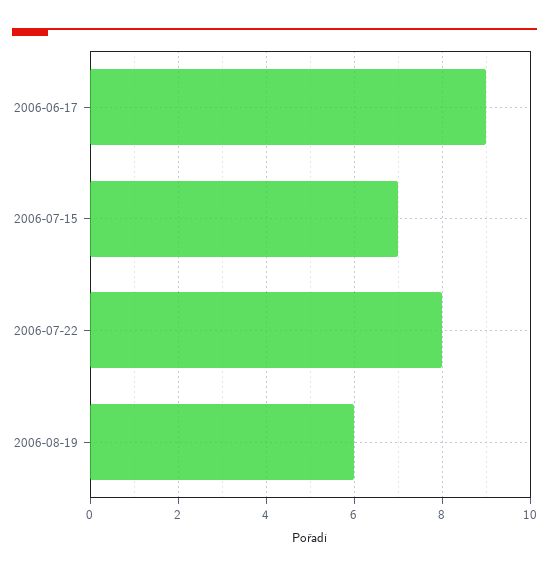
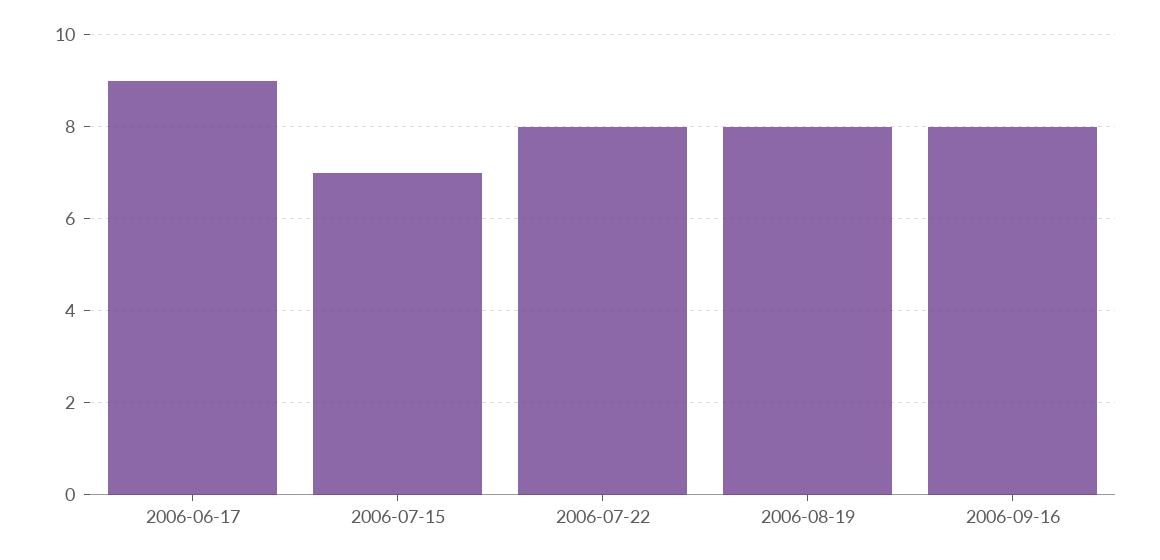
2006-08-19: 6 -> 8
2006-09-16: none -> 8

